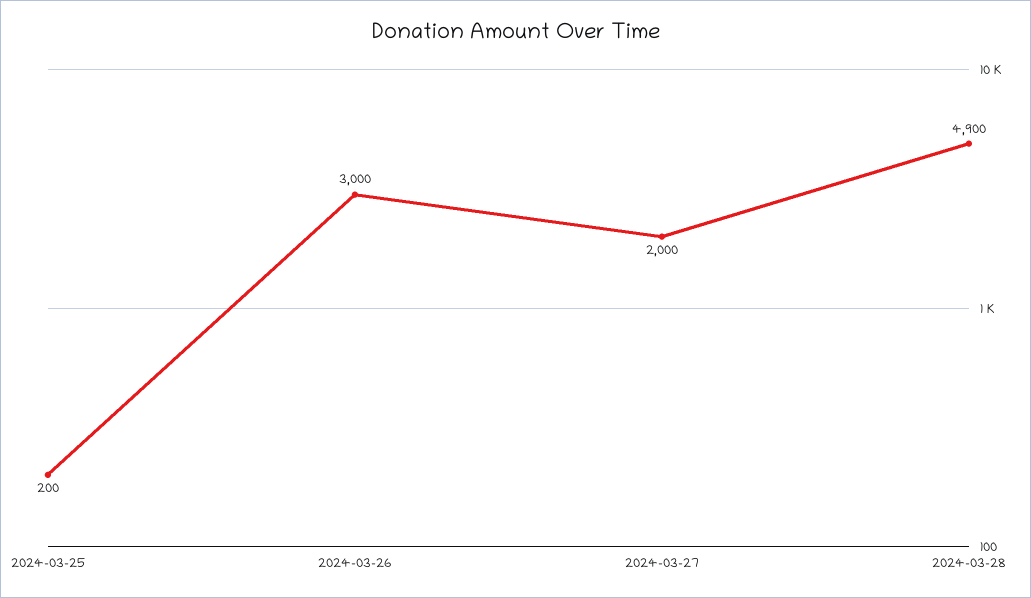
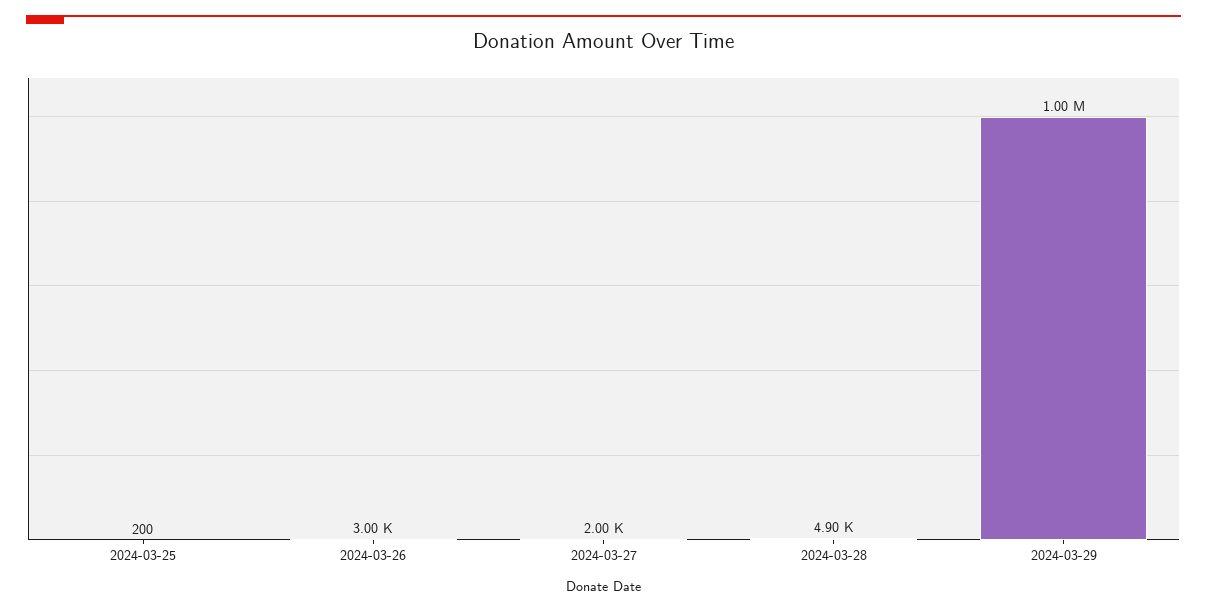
2024-03-29: none -> 1000000

